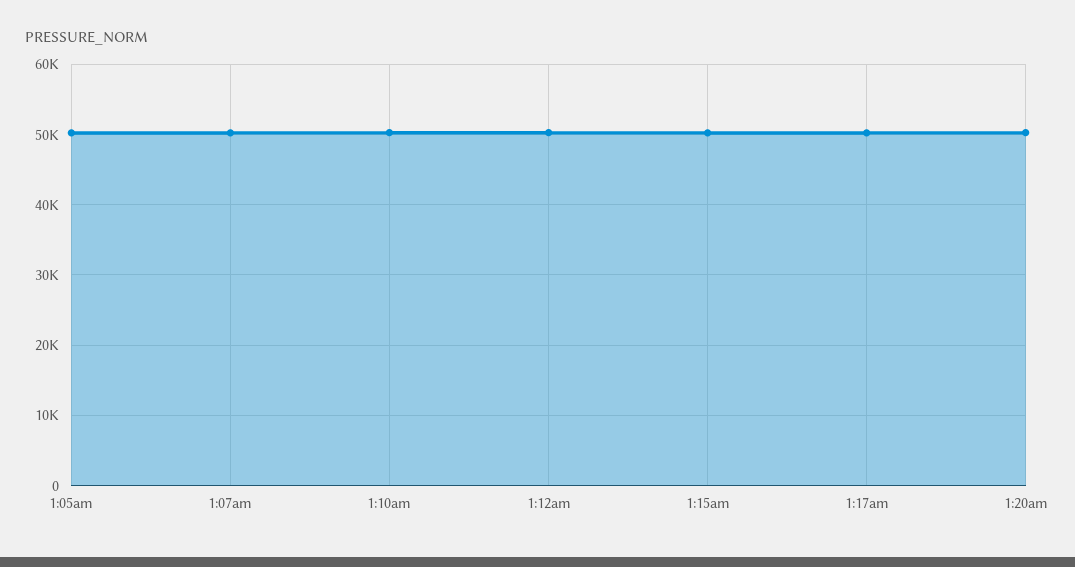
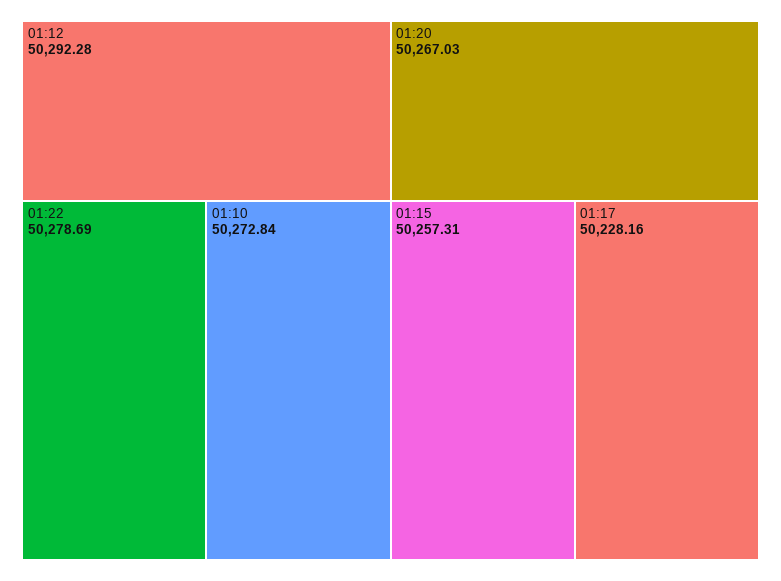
1:05am: 50000 -> none
1:07am: 50000 -> none
01:22: none -> 50278.69

